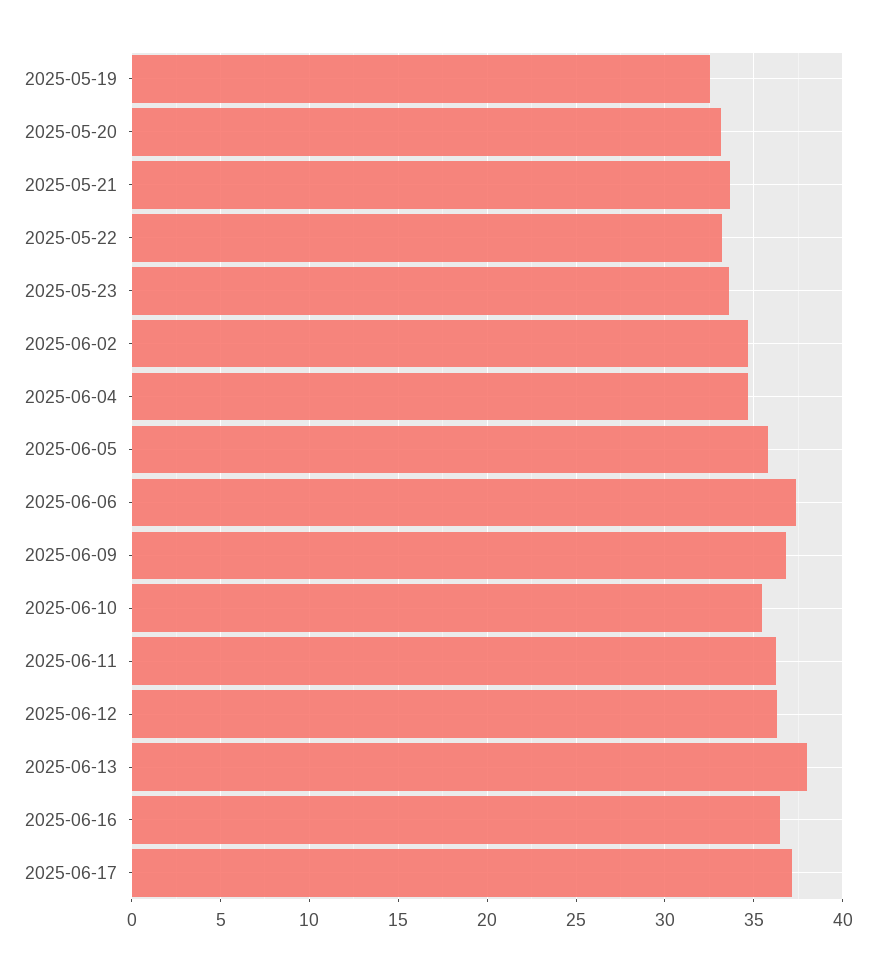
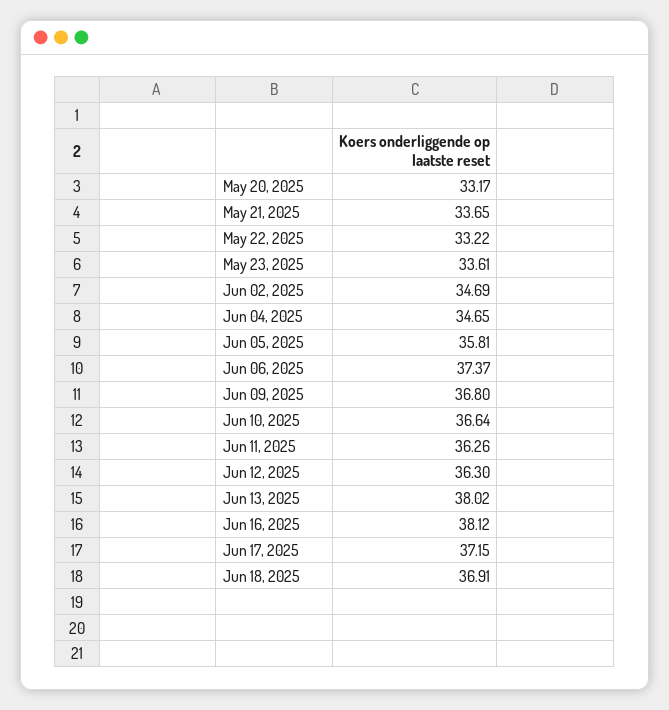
2025-05-19: 32.5 -> none
2025-06-10: 35.5 -> 36.64
2025-06-16: 36.5 -> 38.12
Jun 18, 2025: none -> 36.91

